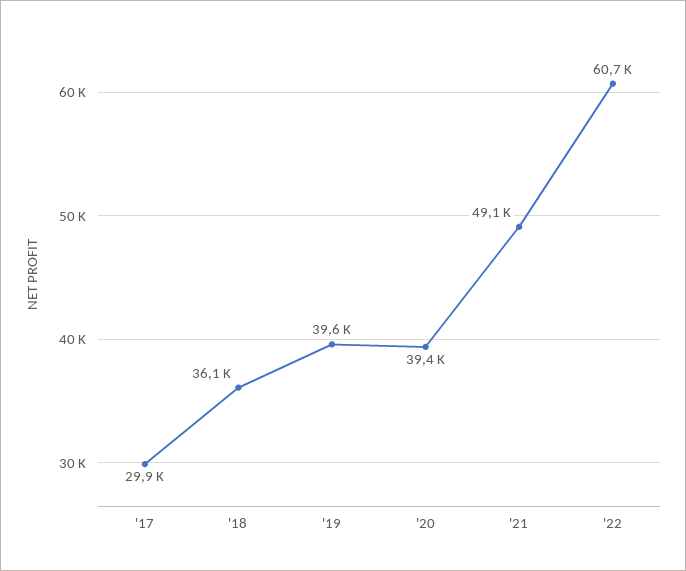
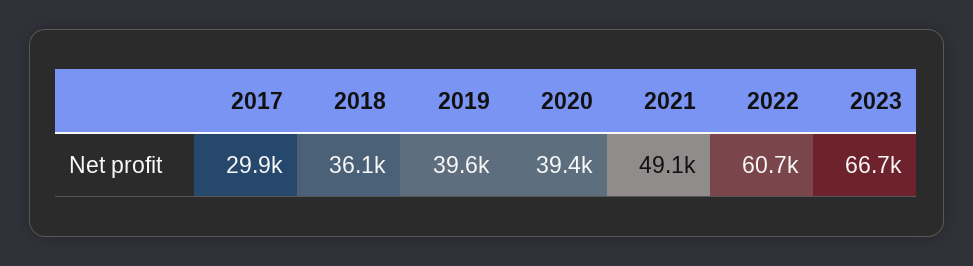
2023: none -> 66700

